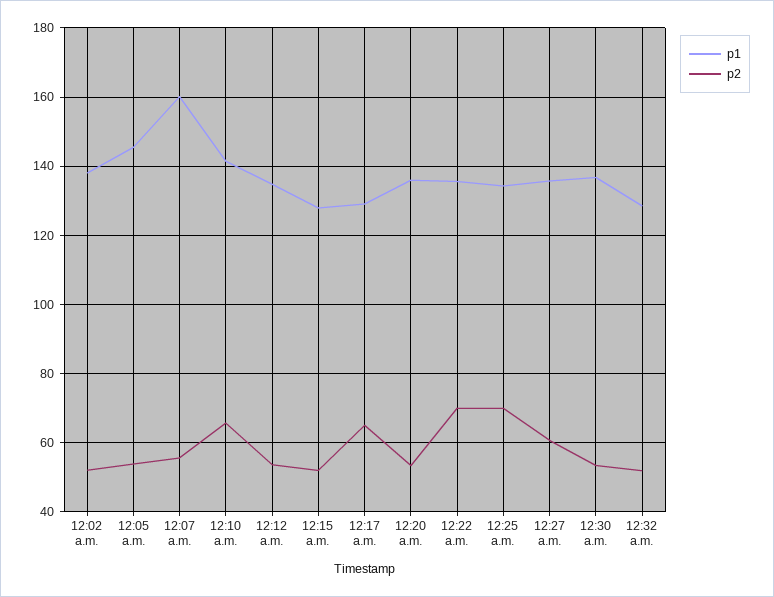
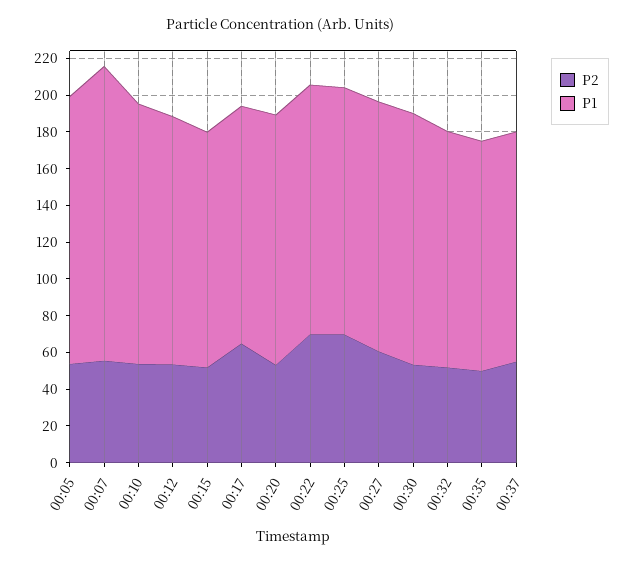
p1, 12:02 a.m.: 138 -> none
p2, 12:02 a.m.: 52 -> none
p2, 12:10 a.m.: 66 -> 55
p2, 00:35: none -> 50
p1, 00:35: none -> 125
p2, 00:37: none -> 55
p1, 00:37: none -> 125

